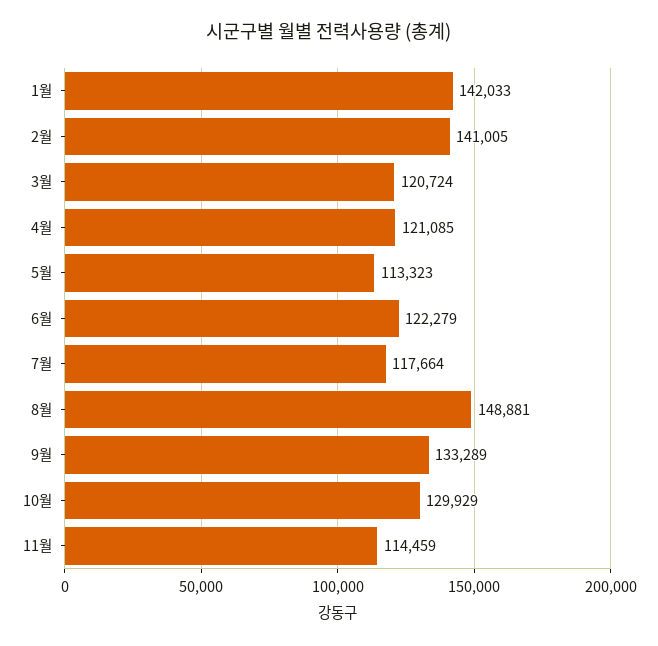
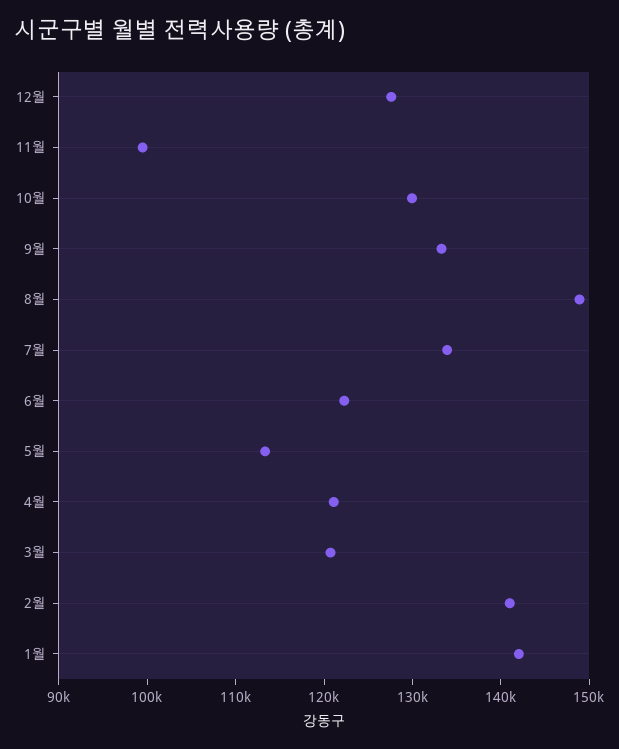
7월: 117664 -> 134000
11월: 114459 -> 100000
12월: none -> 128000

